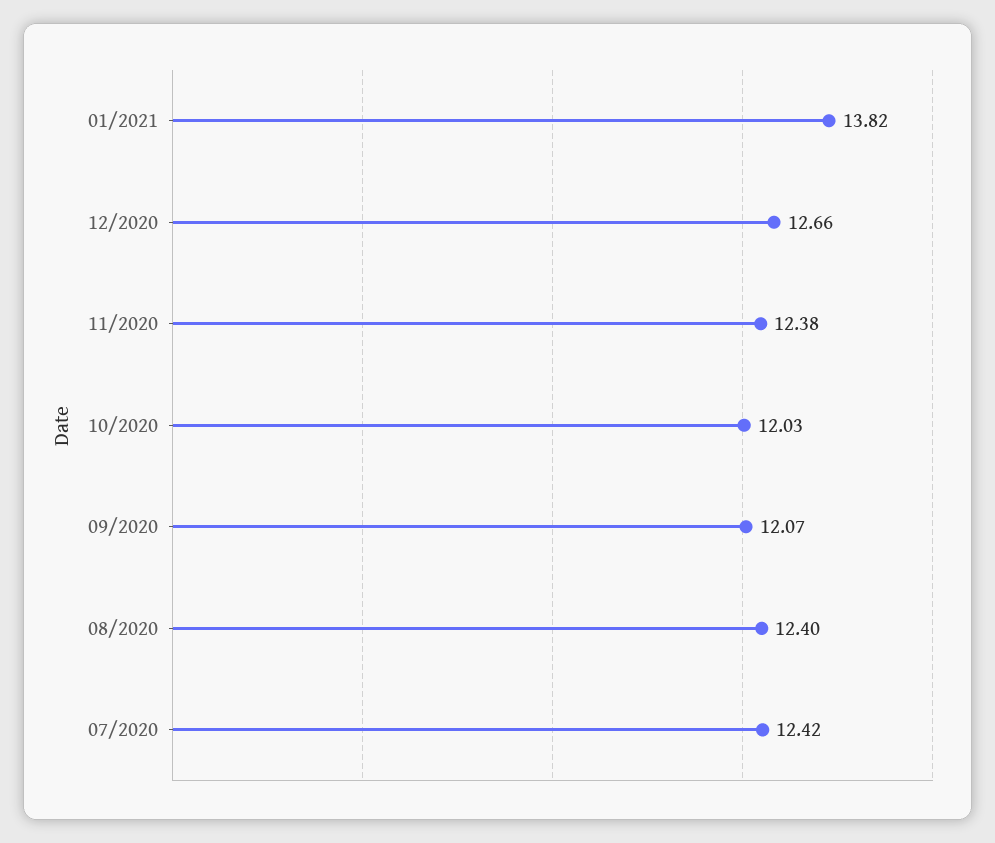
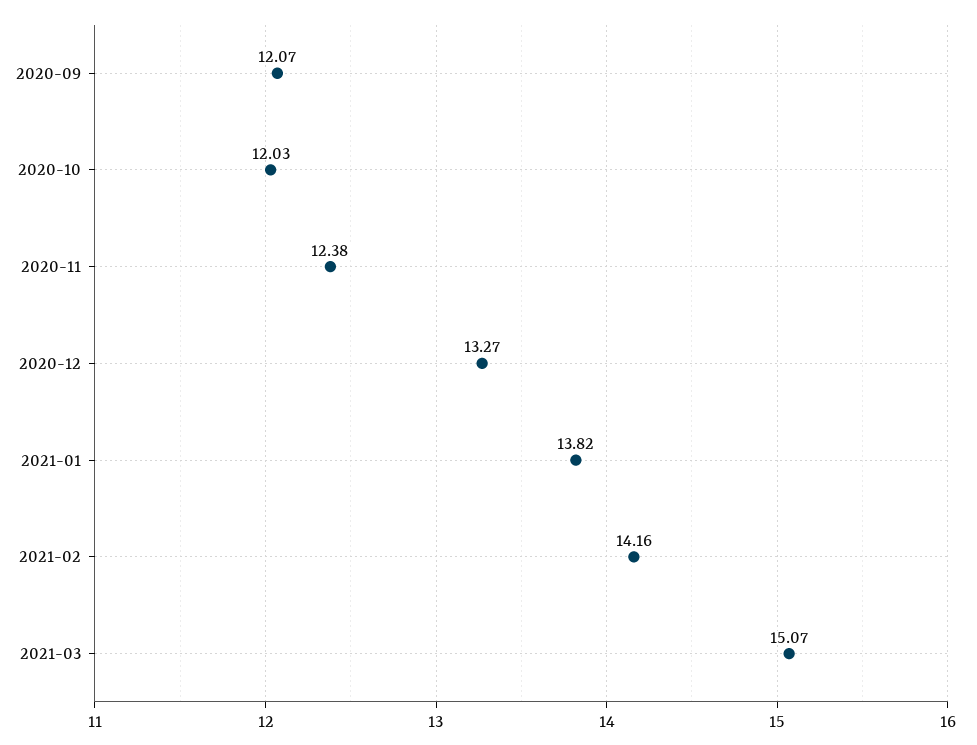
12/2020: 12.66 -> 13.27
08/2020: 12.4 -> none
07/2020: 12.42 -> none
2021-02: none -> 14.16
2021-03: none -> 15.07

